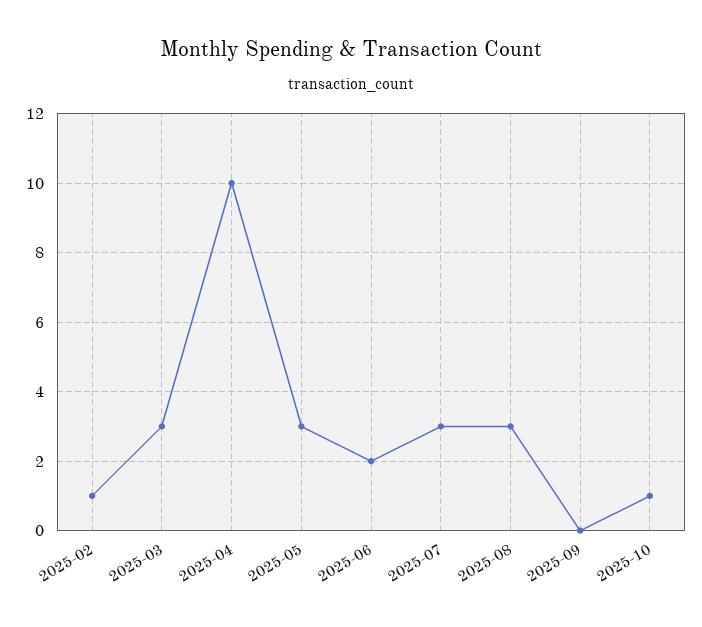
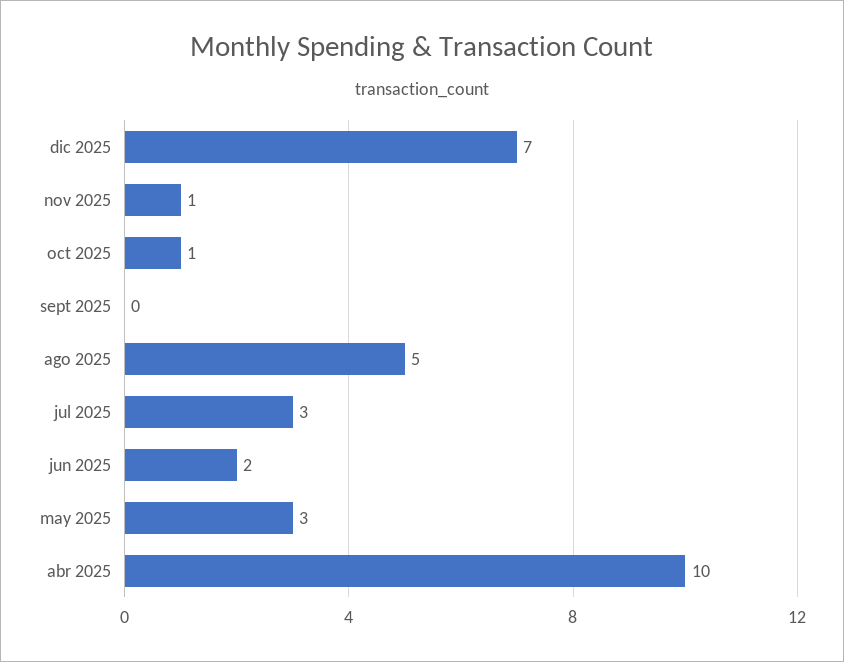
2025-02: 1 -> none
2025-03: 3 -> none
2025-08: 3 -> 5
dic 2025: none -> 7
nov 2025: none -> 1

